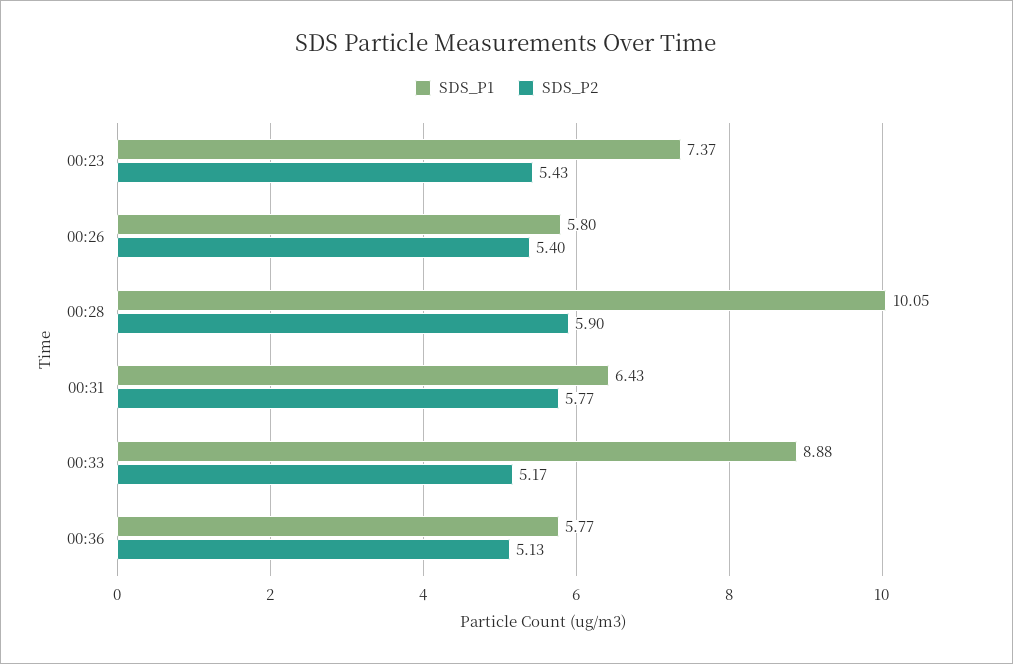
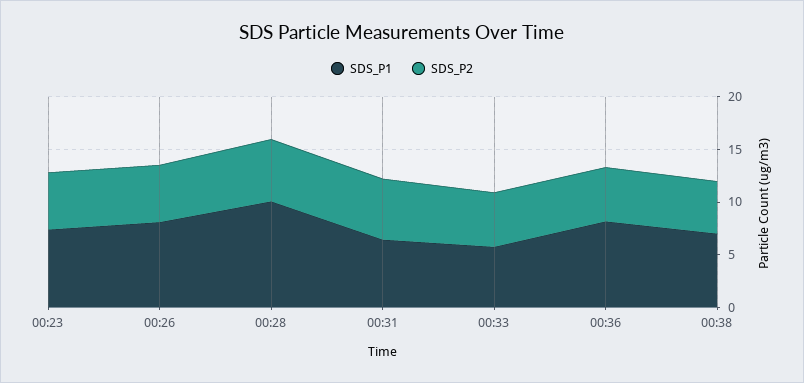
SDS_P1, 00:26: 5.8 -> 8
SDS_P1, 00:33: 8.88 -> 6
SDS_P1, 00:36: 5.77 -> 8
SDS_P1, 00:38: none -> 7
SDS_P2, 00:38: none -> 5

